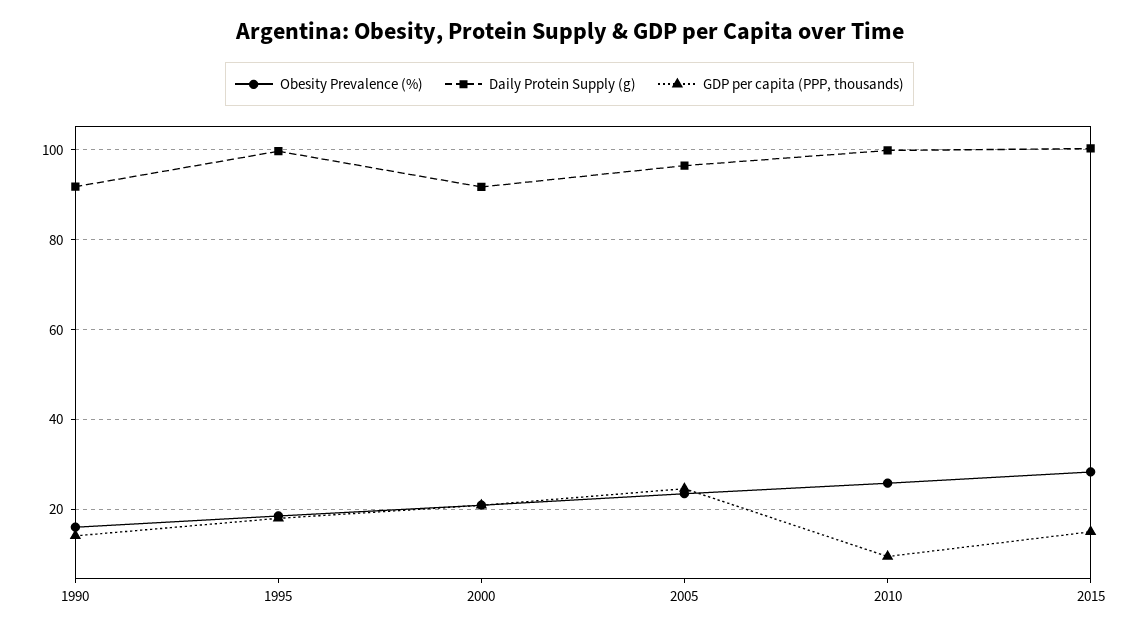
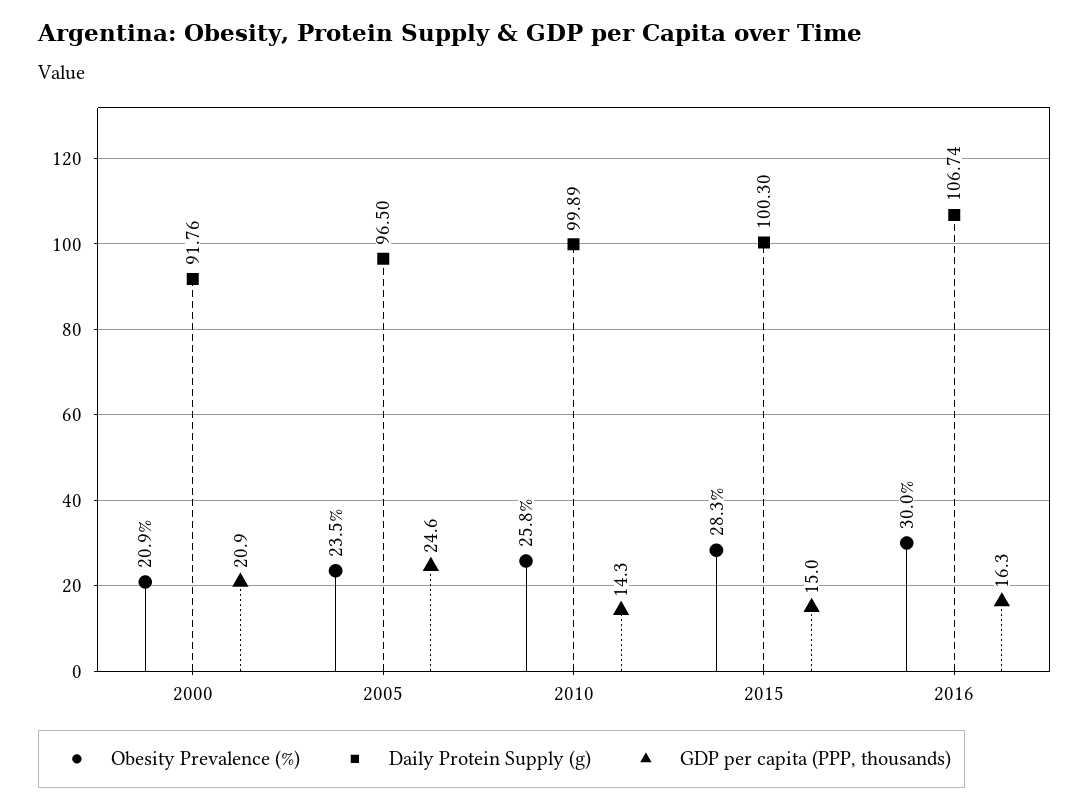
Obesity Prevalence (%), 1990: 16 -> none
Daily Protein Supply (g), 1990: 92 -> none
GDP per capita (PPP, thousands), 1990: 14 -> none
Obesity Prevalence (%), 1995: 18 -> none
Daily Protein Supply (g), 1995: 100 -> none
GDP per capita (PPP, thousands), 1995: 18 -> none
GDP per capita (PPP, thousands), 2010: 10 -> 14.3
Obesity Prevalence (%), 2016: none -> 30
Daily Protein Supply (g), 2016: none -> 106.74
GDP per capita (PPP, thousands), 2016: none -> 16.3

